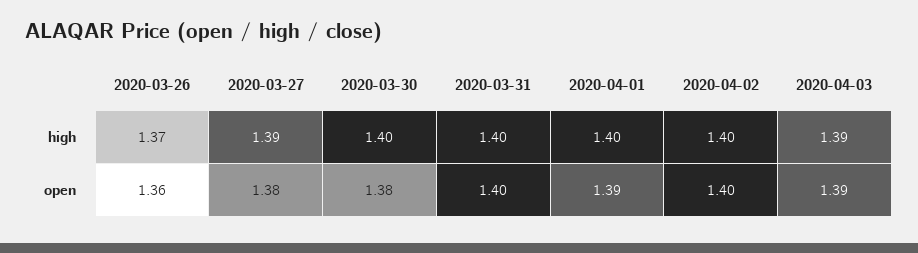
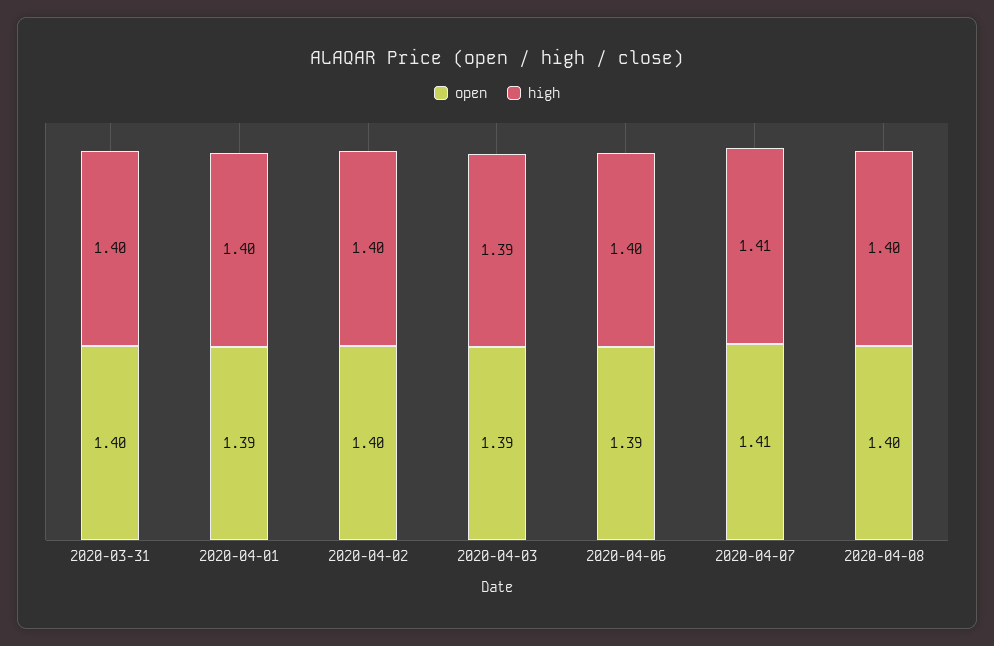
high, 2020-03-26: 1.37 -> none
high, 2020-03-27: 1.39 -> none
high, 2020-03-30: 1.4 -> none
open, 2020-03-26: 1.36 -> none
open, 2020-03-27: 1.38 -> none
open, 2020-03-30: 1.38 -> none
open, 2020-04-06: none -> 1.39
high, 2020-04-06: none -> 1.4
open, 2020-04-07: none -> 1.41
high, 2020-04-07: none -> 1.41
open, 2020-04-08: none -> 1.4
high, 2020-04-08: none -> 1.4

